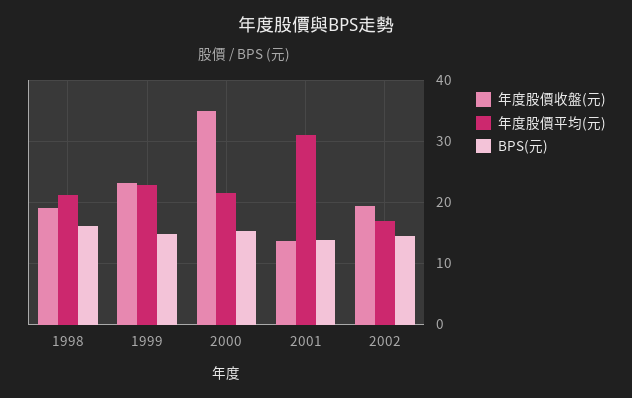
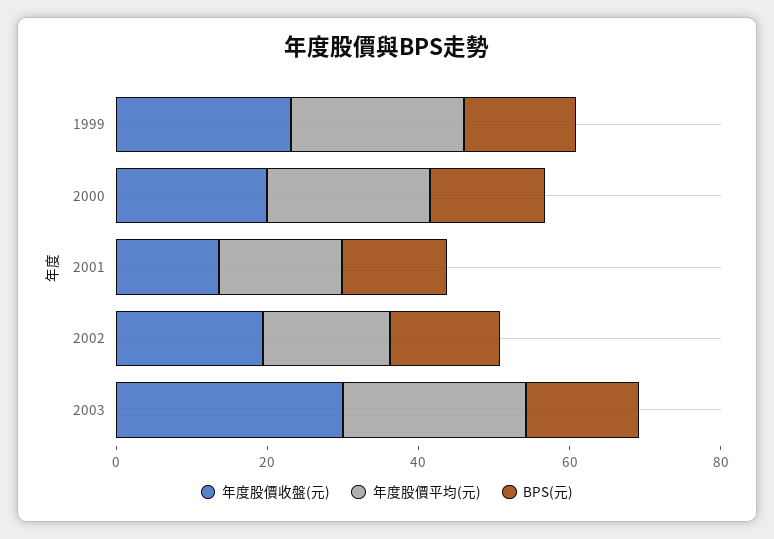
年度股價收盤(元), 1998: 19 -> none
年度股價平均(元), 1998: 21 -> none
BPS(元), 1998: 16 -> none
年度股價收盤(元), 2000: 35 -> 20
年度股價平均(元), 2001: 31 -> 15
年度股價收盤(元), 2003: none -> 30
年度股價平均(元), 2003: none -> 25
BPS(元), 2003: none -> 15

